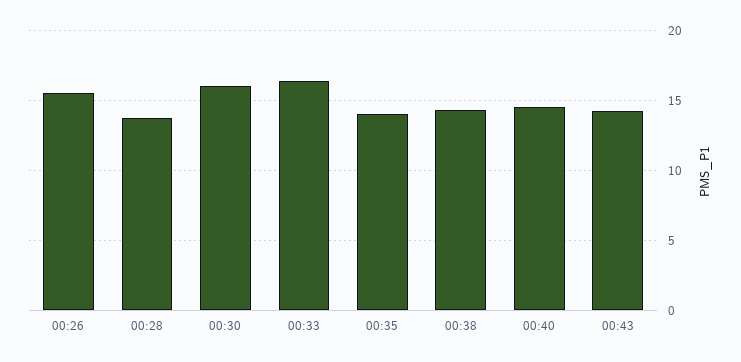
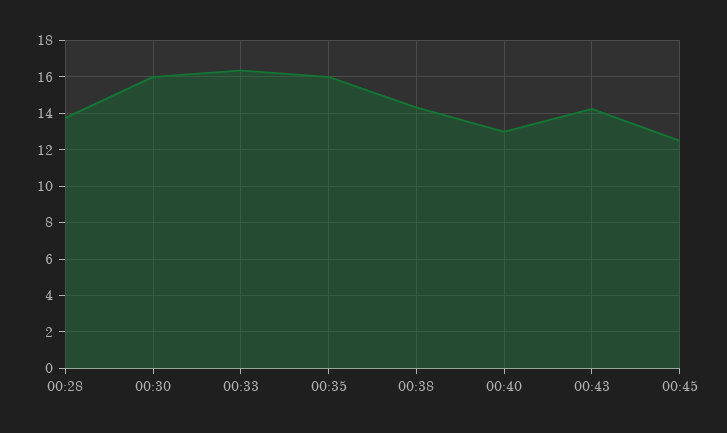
00:26: 15.5 -> none
00:35: 14 -> 16
00:40: 14.5 -> 13
00:45: none -> 12.5

